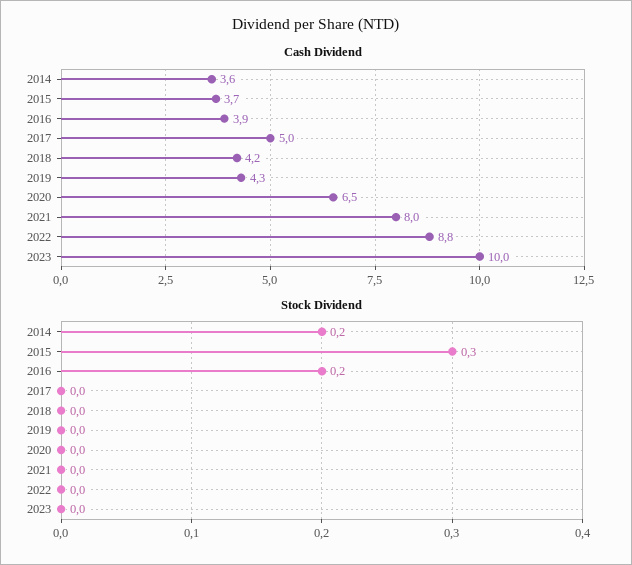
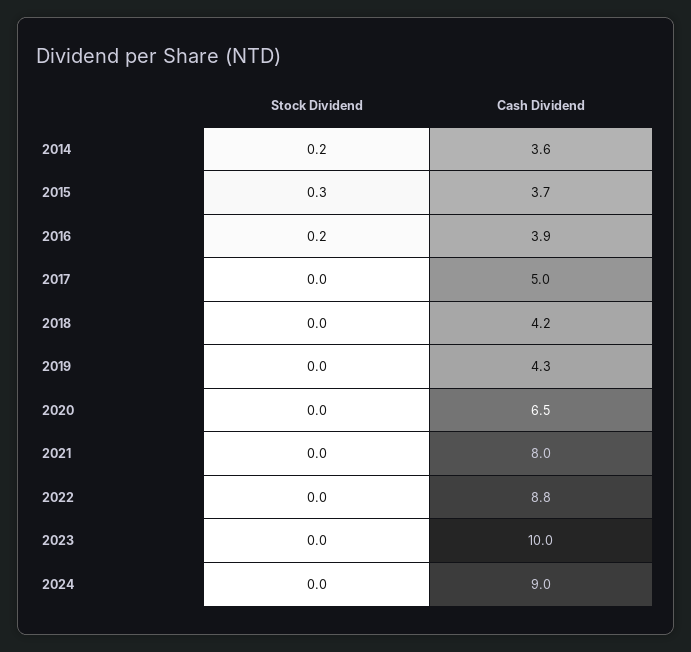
Stock Dividend, 2024: none -> 0
Cash Dividend, 2024: none -> 9

